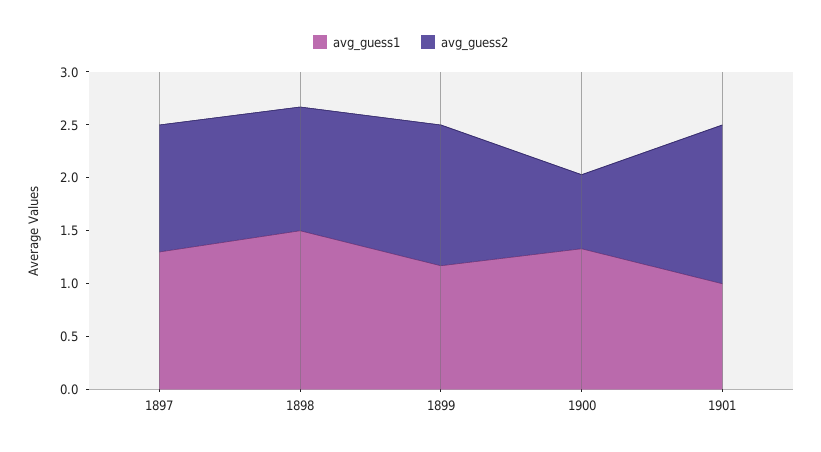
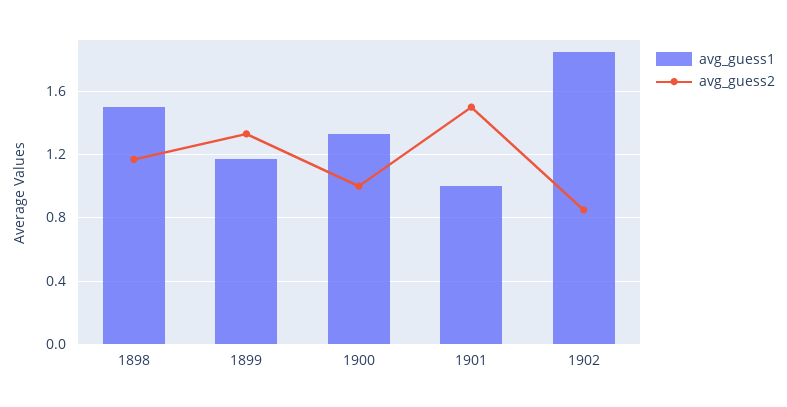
avg_guess1, 1897: 1.3 -> none
avg_guess2, 1897: 1.2 -> none
avg_guess2, 1900: 0.7 -> 1
avg_guess1, 1902: none -> 1.85
avg_guess2, 1902: none -> 0.85

